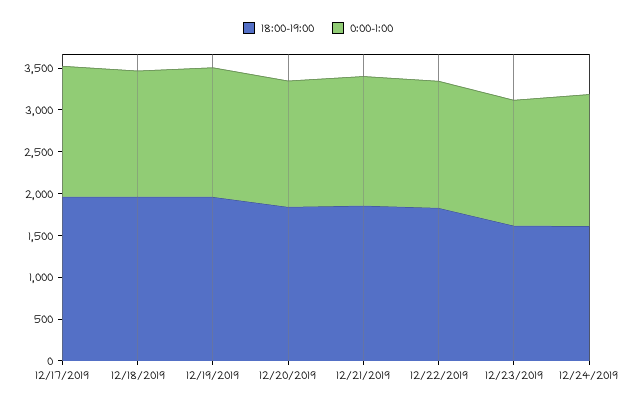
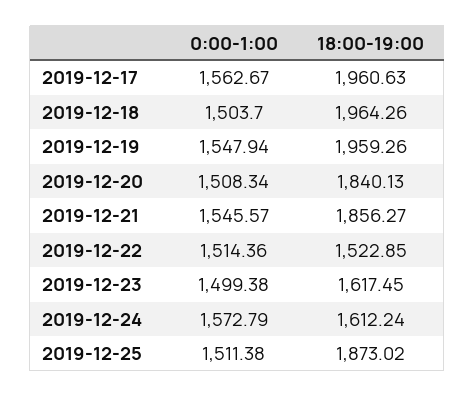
18:00-19:00, 12/22/2019: 1800 -> 1522.85
0:00-1:00, 2019-12-25: none -> 1511.38
18:00-19:00, 2019-12-25: none -> 1873.02

